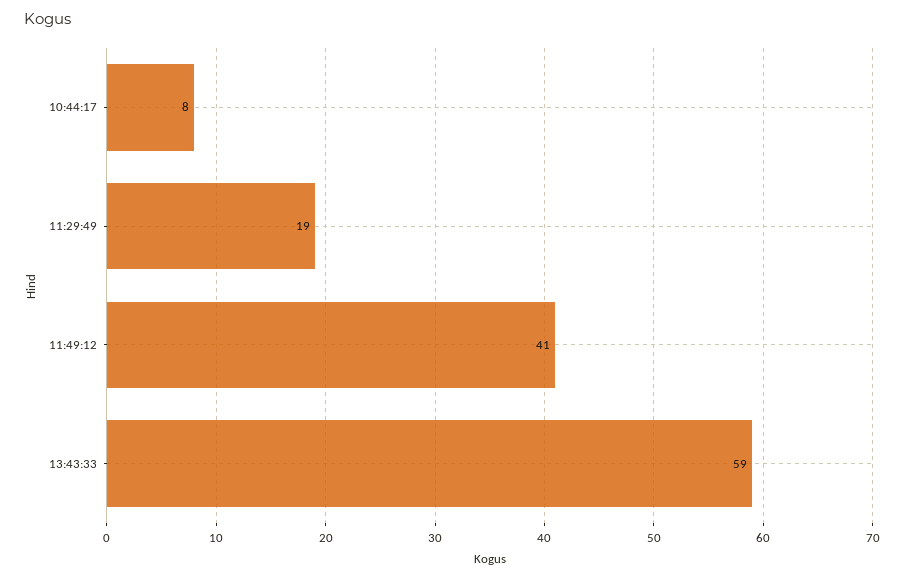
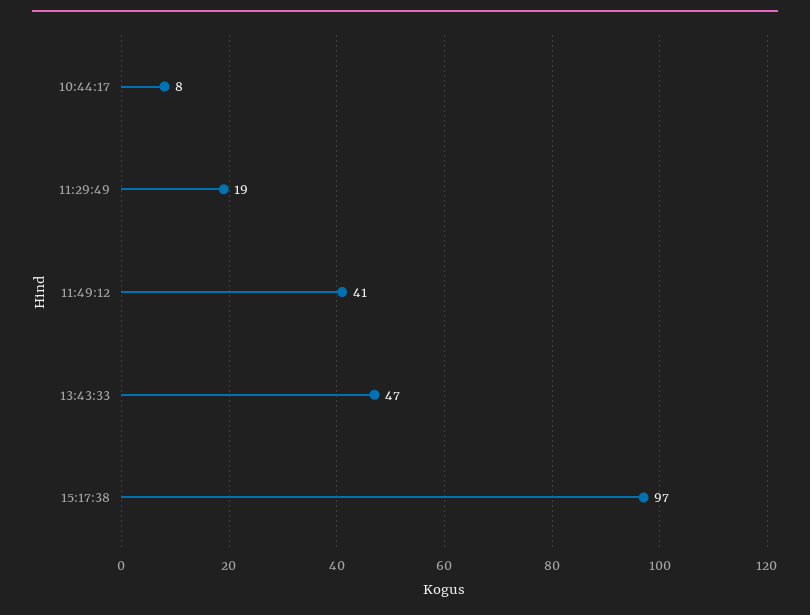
13:43:33: 59 -> 47
15:17:38: none -> 97

